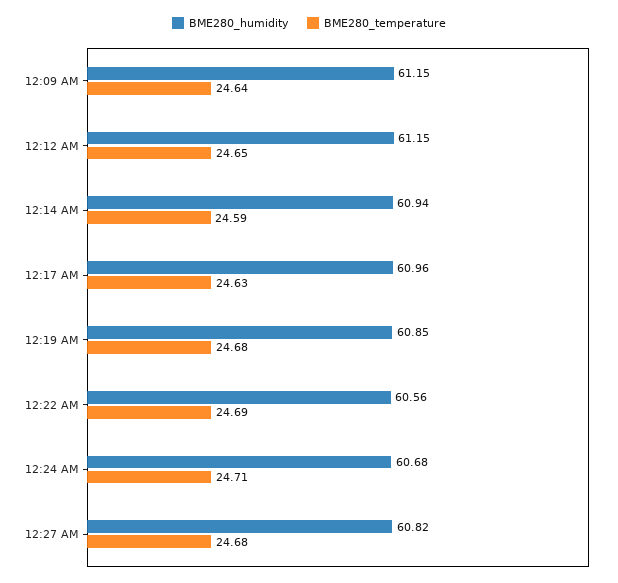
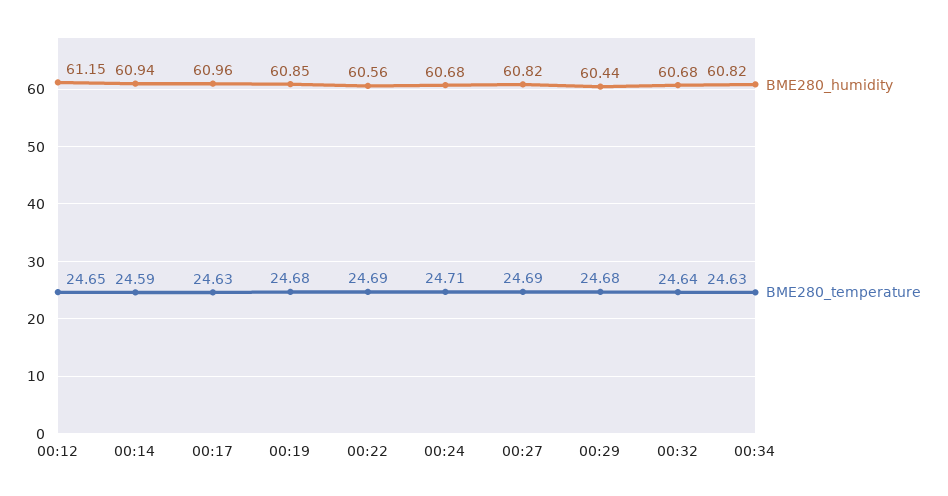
BME280_humidity, 12:09 AM: 61.15 -> none
BME280_temperature, 12:09 AM: 24.64 -> none
BME280_temperature, 12:27 AM: 24.68 -> 24.69
BME280_humidity, 00:29: none -> 60.44
BME280_temperature, 00:29: none -> 24.68
BME280_humidity, 00:32: none -> 60.68
BME280_temperature, 00:32: none -> 24.64
BME280_humidity, 00:34: none -> 60.82
BME280_temperature, 00:34: none -> 24.63

